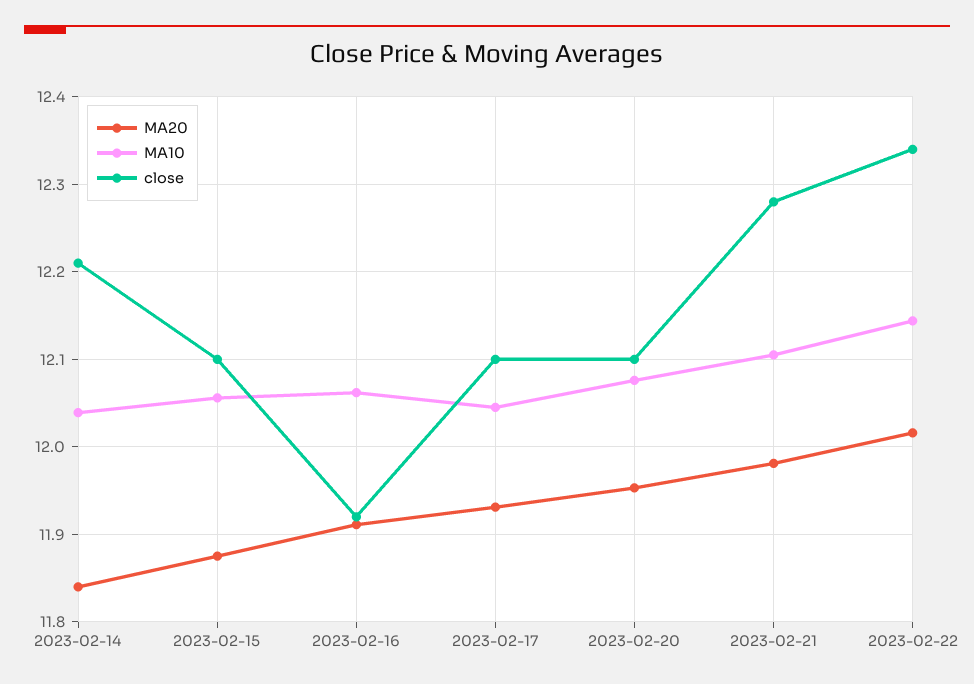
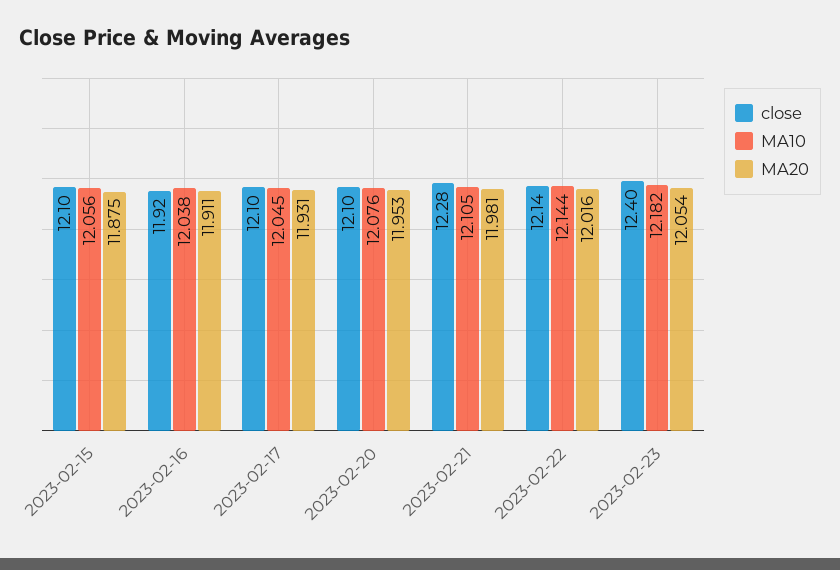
MA20, 2023-02-14: 11.84 -> none
MA10, 2023-02-14: 12.04 -> none
close, 2023-02-14: 12.21 -> none
MA10, 2023-02-16: 12.06 -> 12.038
close, 2023-02-22: 12.34 -> 12.14
close, 2023-02-23: none -> 12.4
MA10, 2023-02-23: none -> 12.182
MA20, 2023-02-23: none -> 12.054

